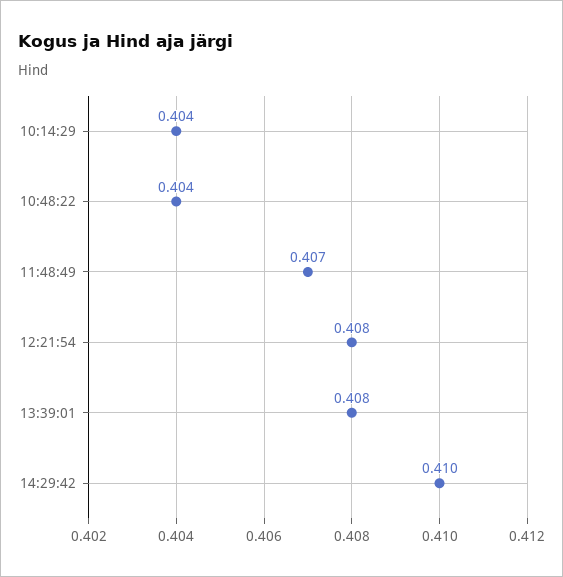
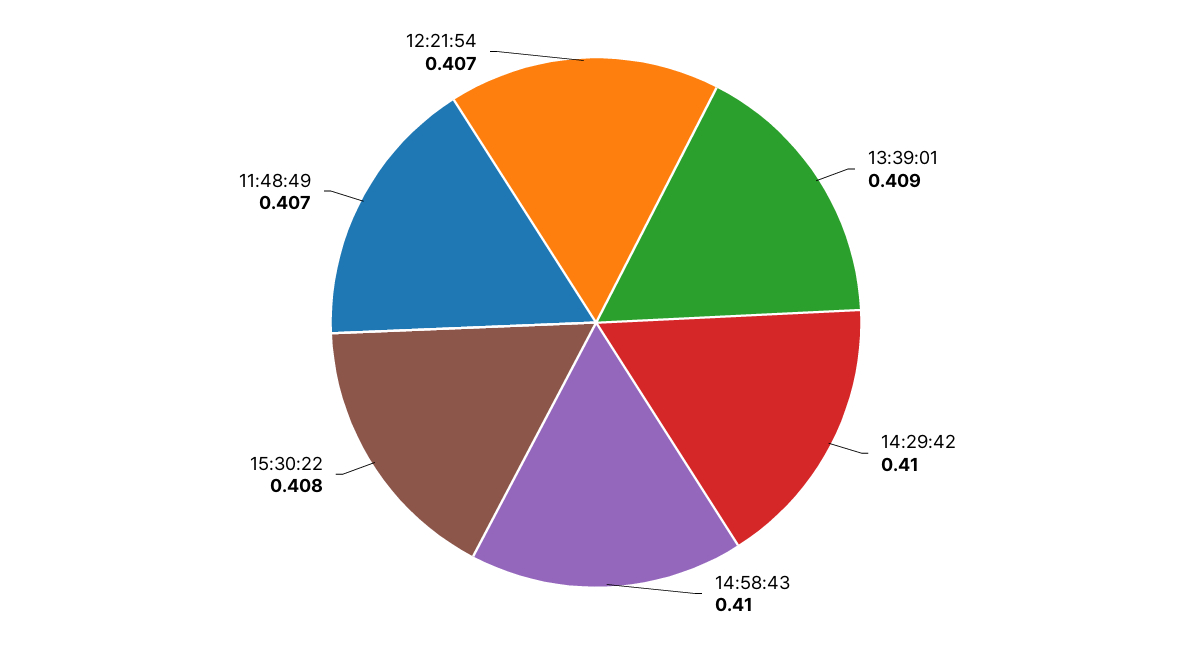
10:14:29: 0.404 -> none
10:48:22: 0.404 -> none
12:21:54: 0.408 -> 0.407
13:39:01: 0.408 -> 0.409
14:58:43: none -> 0.41
15:30:22: none -> 0.408

